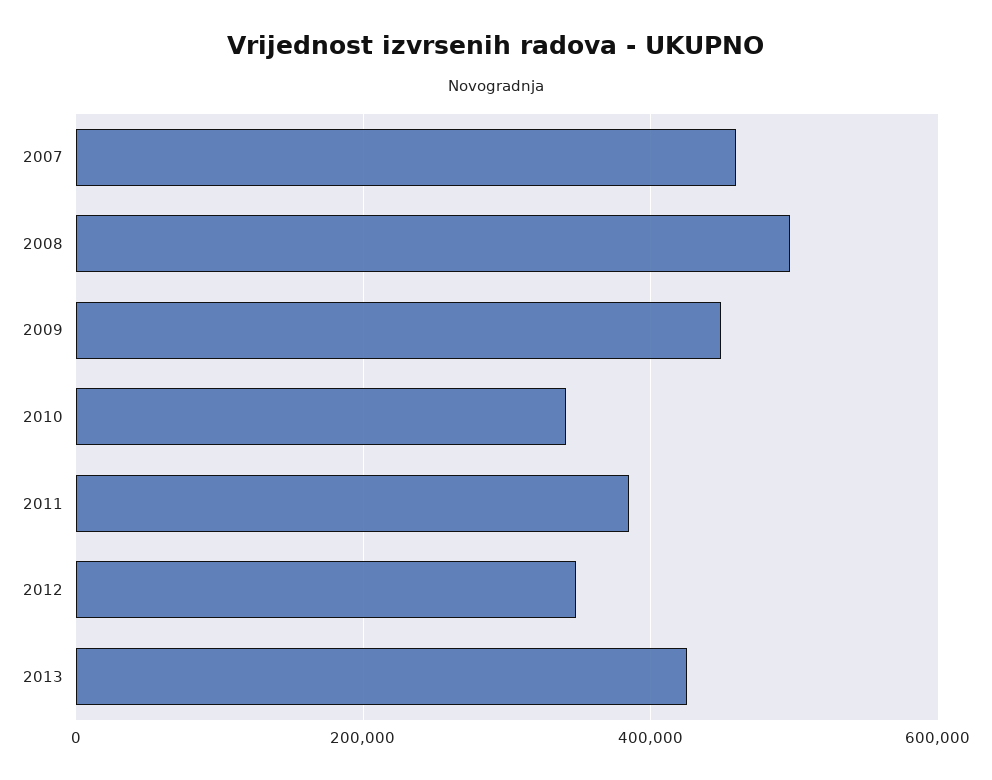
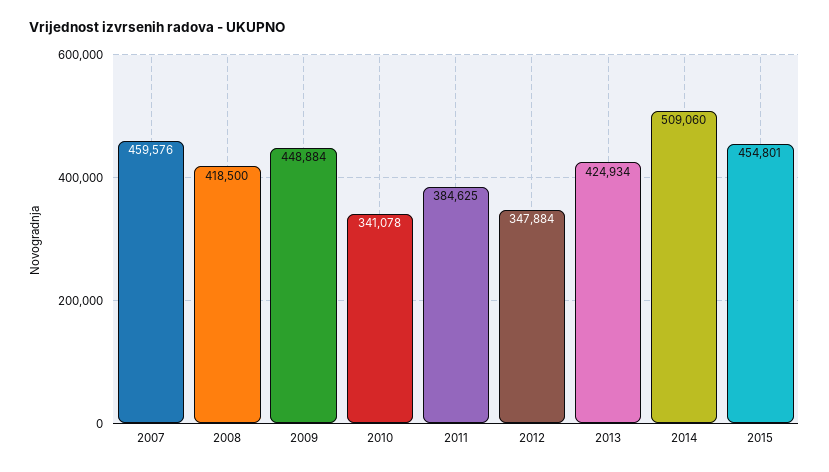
2008: 500000 -> 418500
2014: none -> 509060
2015: none -> 454801

